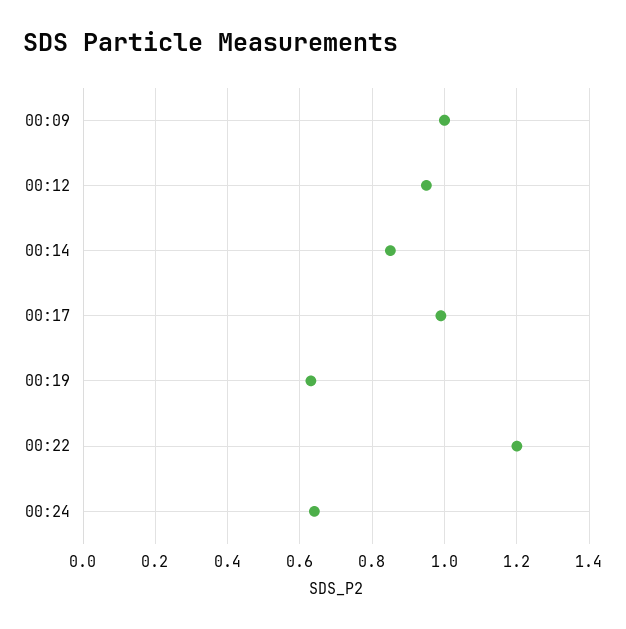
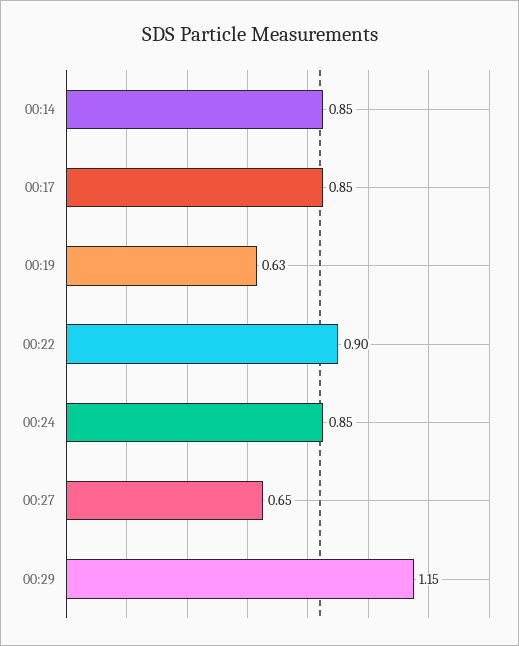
00:09: 1 -> none
00:12: 0.95 -> none
00:17: 1 -> 0.85
00:22: 1.2 -> 0.9
00:24: 0.65 -> 0.85
00:27: none -> 0.65
00:29: none -> 1.15

